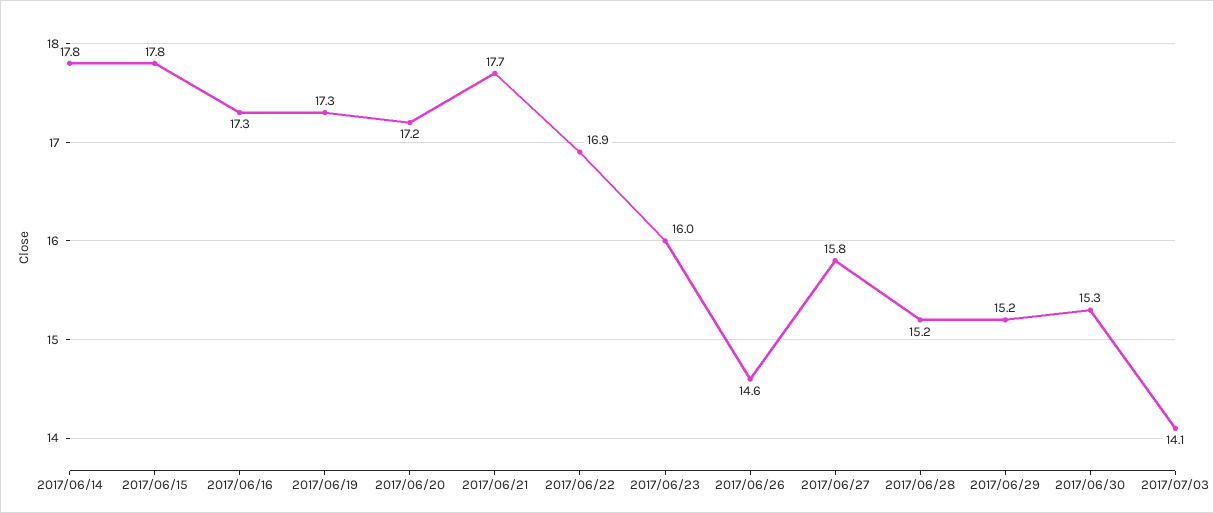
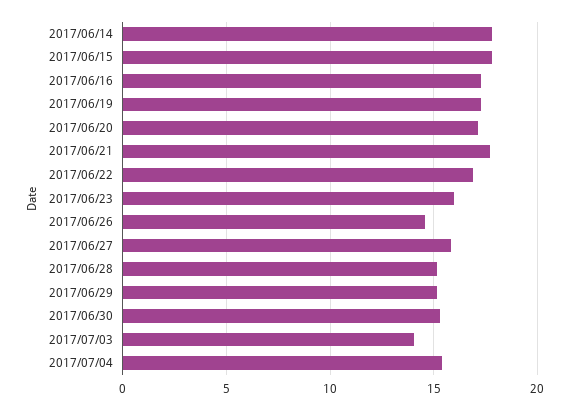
2017/07/04: none -> 15.5

